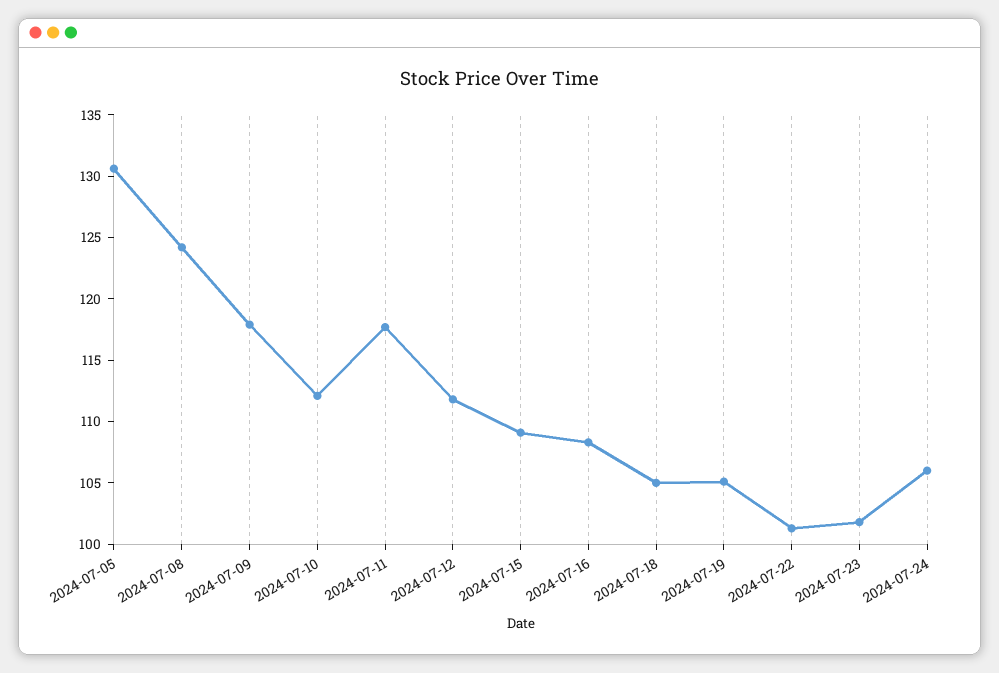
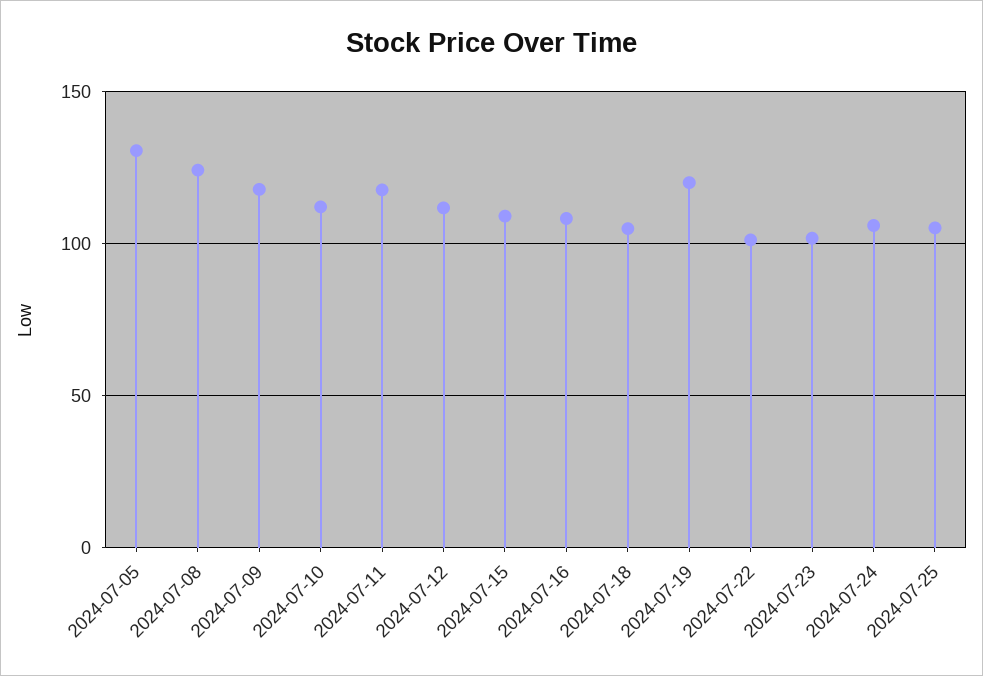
2024-07-19: 105 -> 120
2024-07-25: none -> 105

